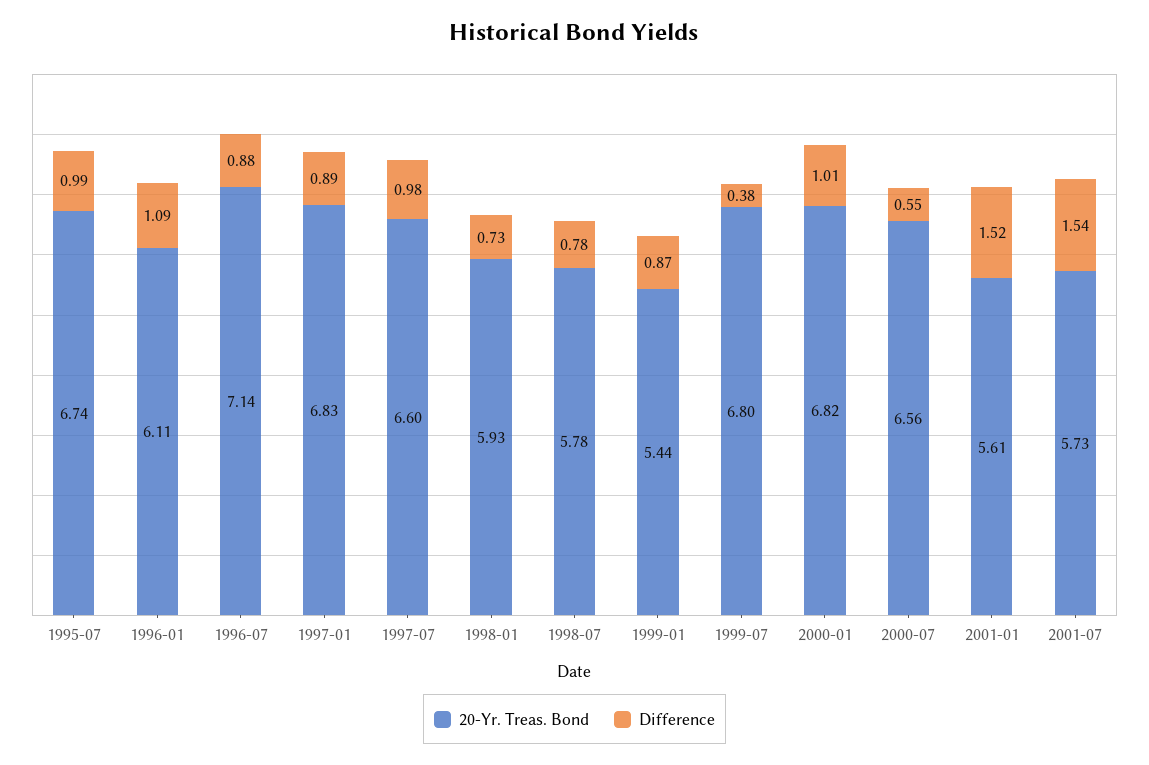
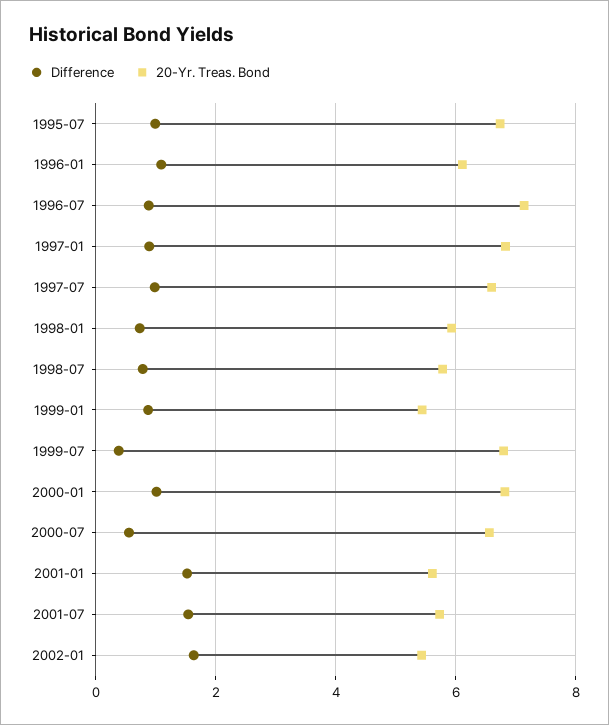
Difference, 2002-01: none -> 1.6
20-Yr. Treas. Bond, 2002-01: none -> 5.4

